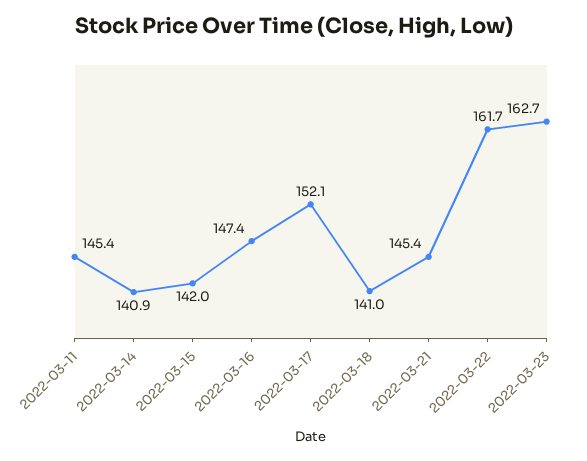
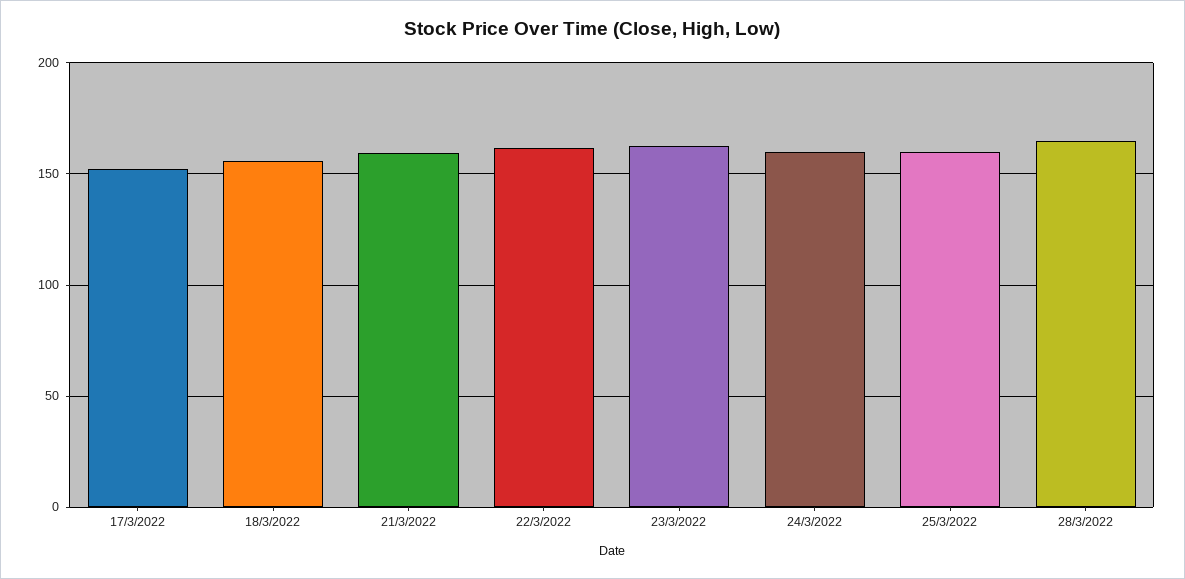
2022-03-11: 145.4 -> none
2022-03-14: 140.9 -> none
2022-03-15: 142 -> none
2022-03-16: 147.4 -> none
2022-03-18: 141 -> 155
2022-03-21: 145.4 -> 160
24/3/2022: none -> 160
25/3/2022: none -> 160
28/3/2022: none -> 165

